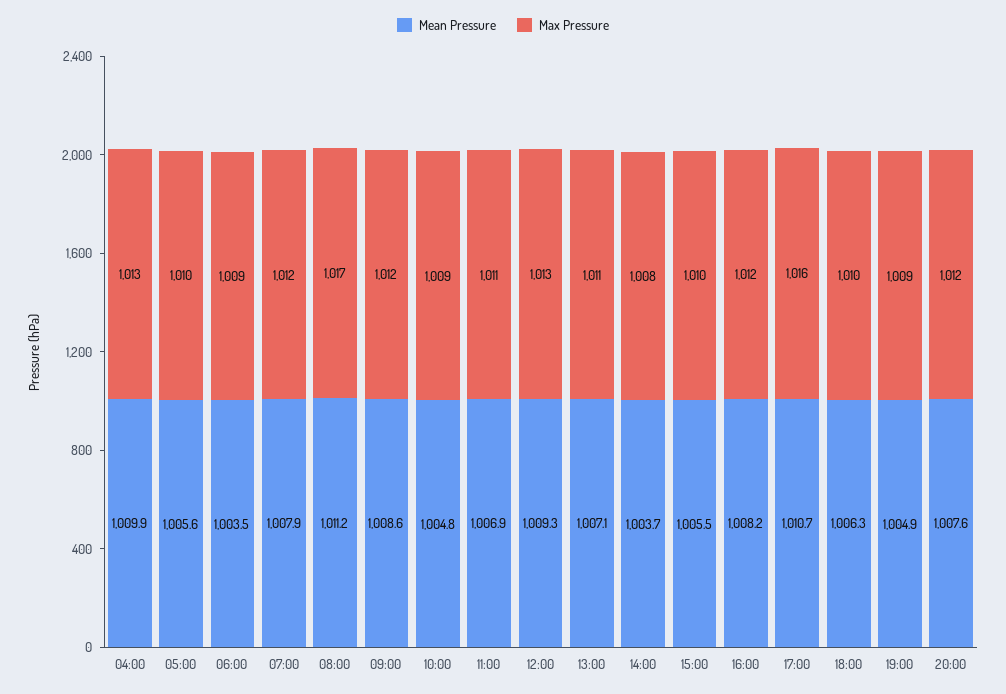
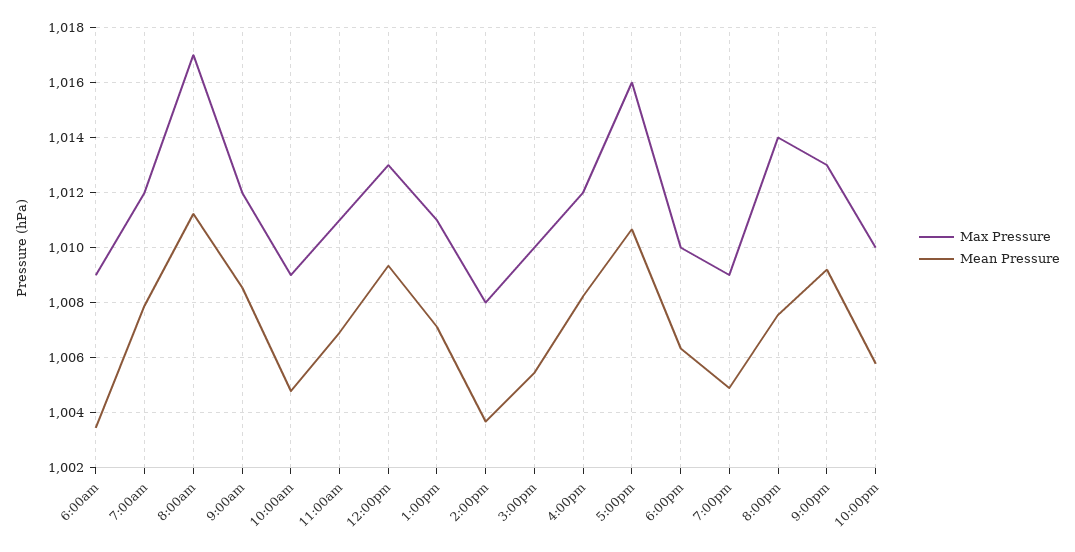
Mean Pressure, 04:00: 1009.9 -> none
Max Pressure, 04:00: 1013 -> none
Mean Pressure, 05:00: 1005.6 -> none
Max Pressure, 05:00: 1010 -> none
Max Pressure, 20:00: 1012 -> 1014
Max Pressure, 9:00pm: none -> 1013
Mean Pressure, 9:00pm: none -> 1009.25
Max Pressure, 10:00pm: none -> 1010
Mean Pressure, 10:00pm: none -> 1005.75

